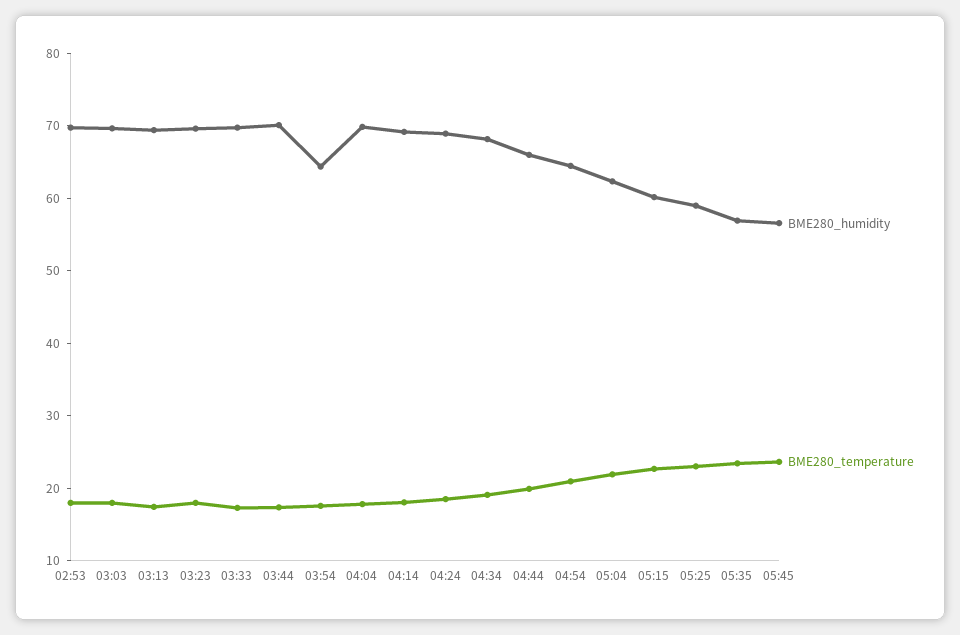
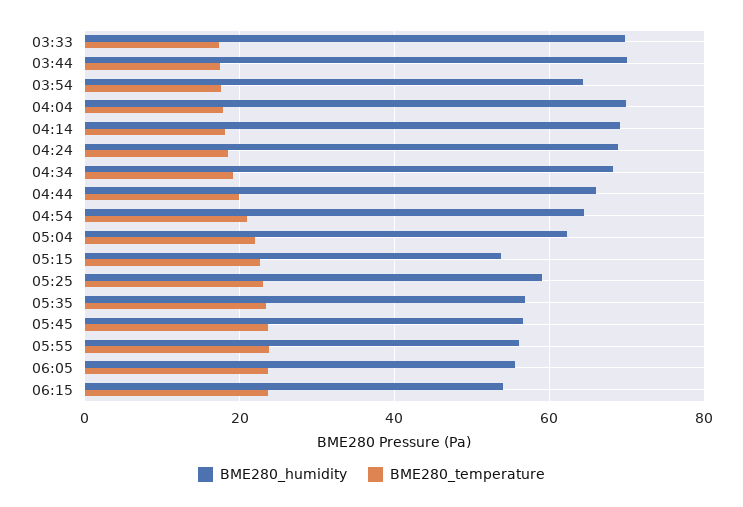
BME280_humidity, 02:53: 70 -> none
BME280_temperature, 02:53: 18 -> none
BME280_humidity, 03:03: 70 -> none
BME280_temperature, 03:03: 18 -> none
BME280_humidity, 03:13: 70 -> none
BME280_temperature, 03:13: 18 -> none
BME280_humidity, 03:23: 70 -> none
BME280_temperature, 03:23: 18 -> none
BME280_humidity, 05:15: 60 -> 54
BME280_humidity, 05:55: none -> 56
BME280_temperature, 05:55: none -> 24
BME280_humidity, 06:05: none -> 56
BME280_temperature, 06:05: none -> 24
BME280_humidity, 06:15: none -> 54
BME280_temperature, 06:15: none -> 24

